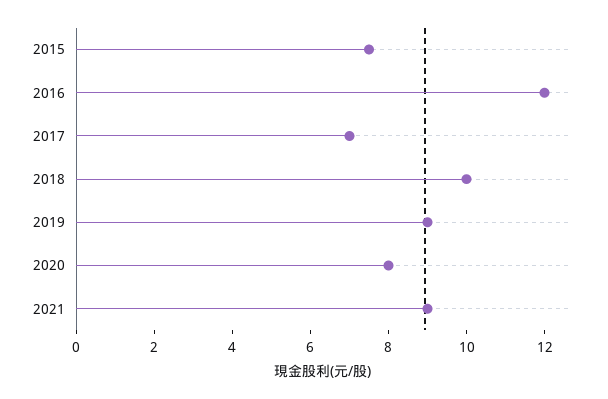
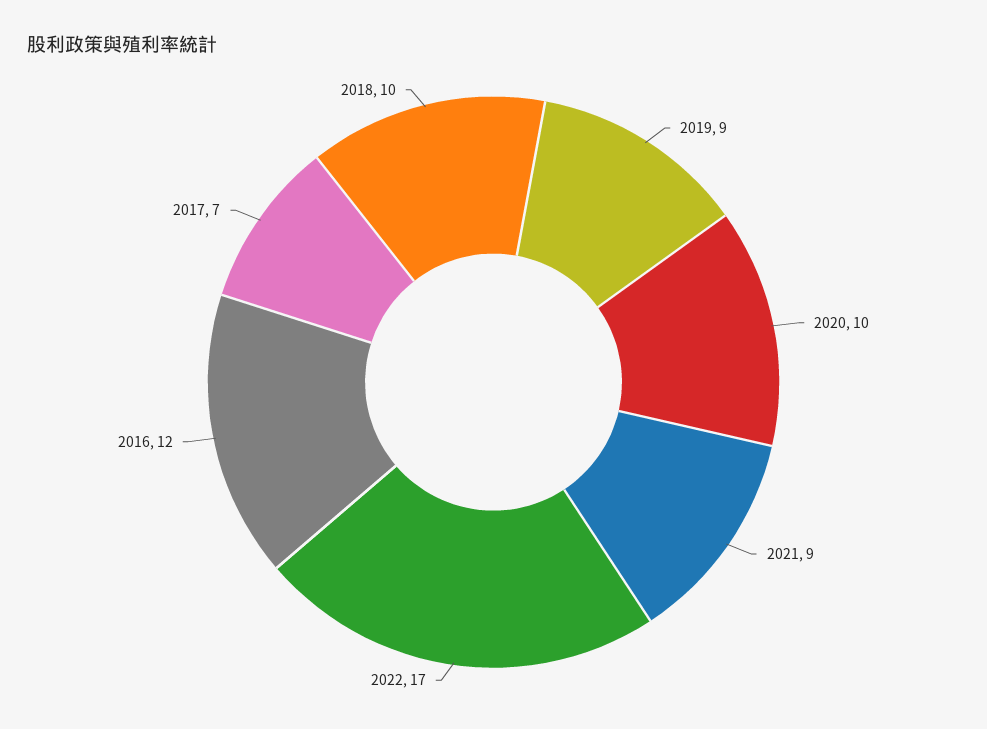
2015: 7.5 -> none
2020: 8 -> 10
2022: none -> 17

